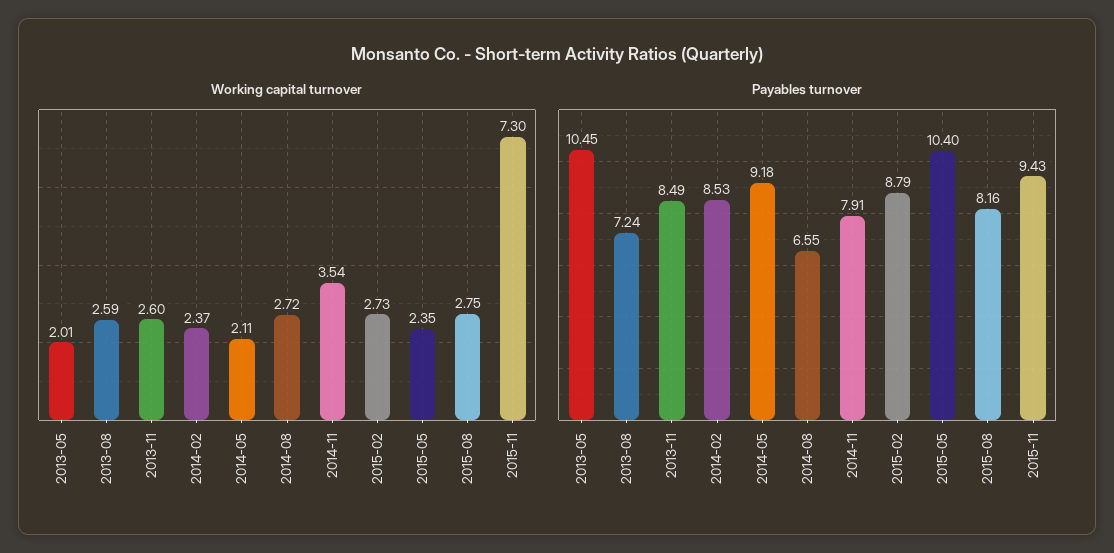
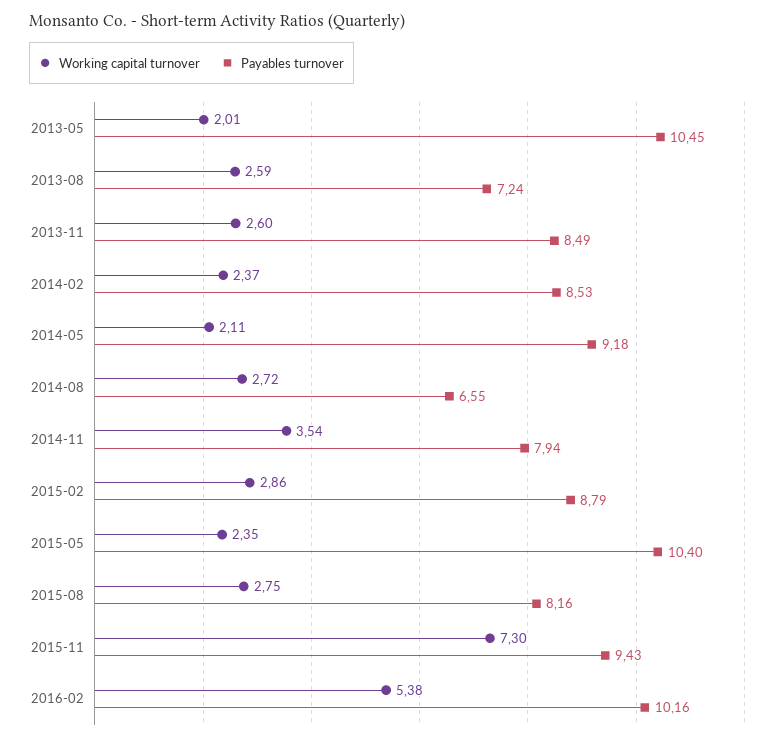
Working capital turnover, 2015-02: 2.73 -> 2.86
Payables turnover, 2014-11: 7.91 -> 7.94
Working capital turnover, 2016-02: none -> 5.38
Payables turnover, 2016-02: none -> 10.16

